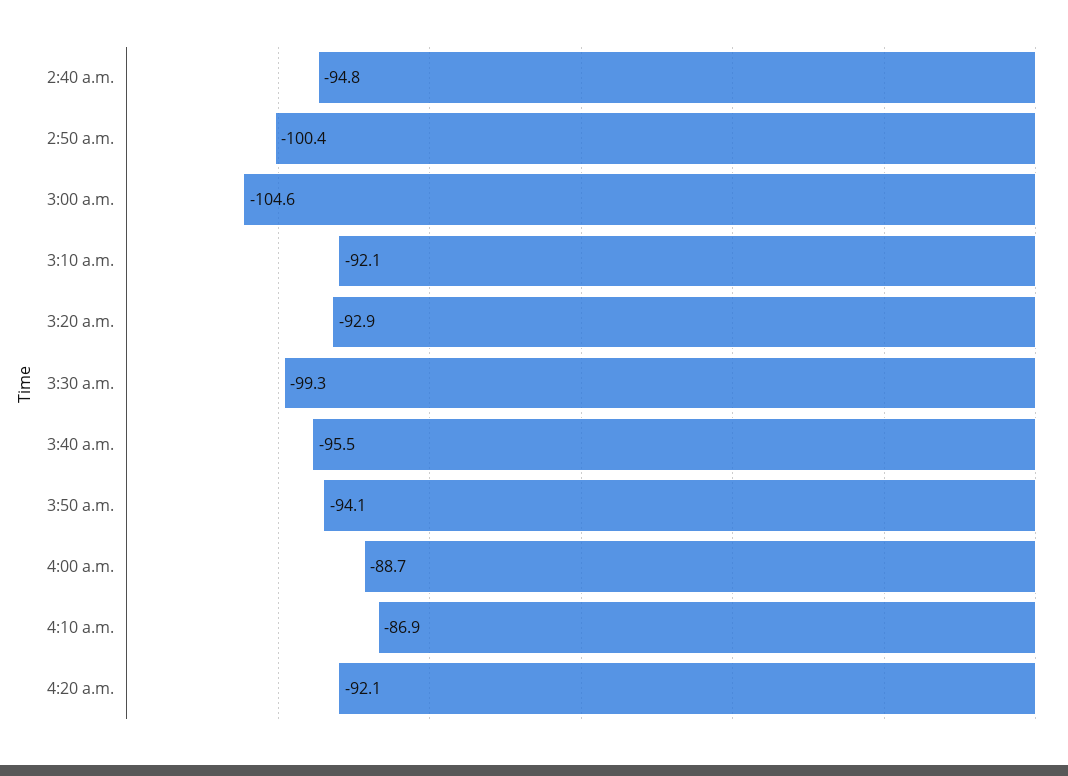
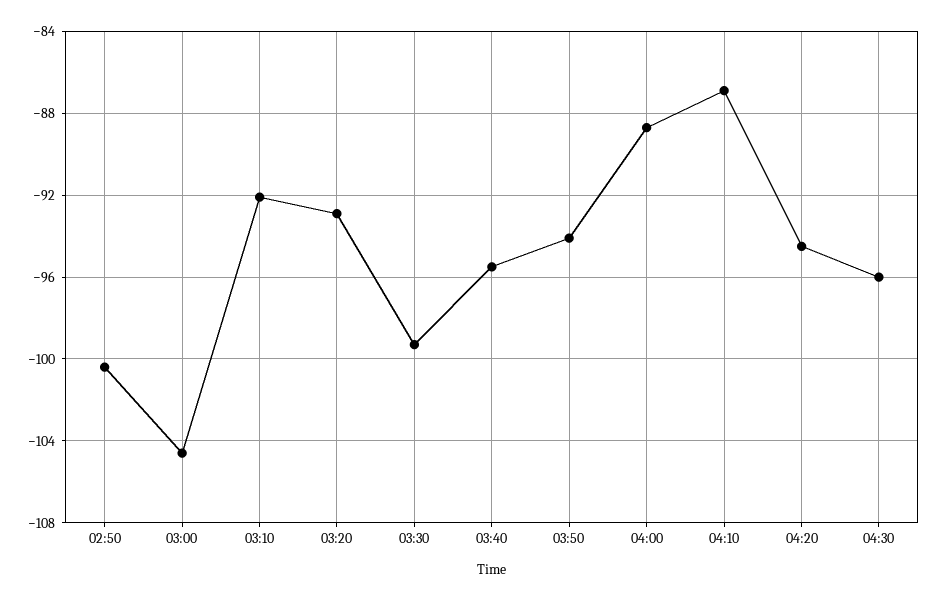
2:40 a.m.: -94.8 -> none
4:20 a.m.: -92.1 -> -94.5
04:30: none -> -96

